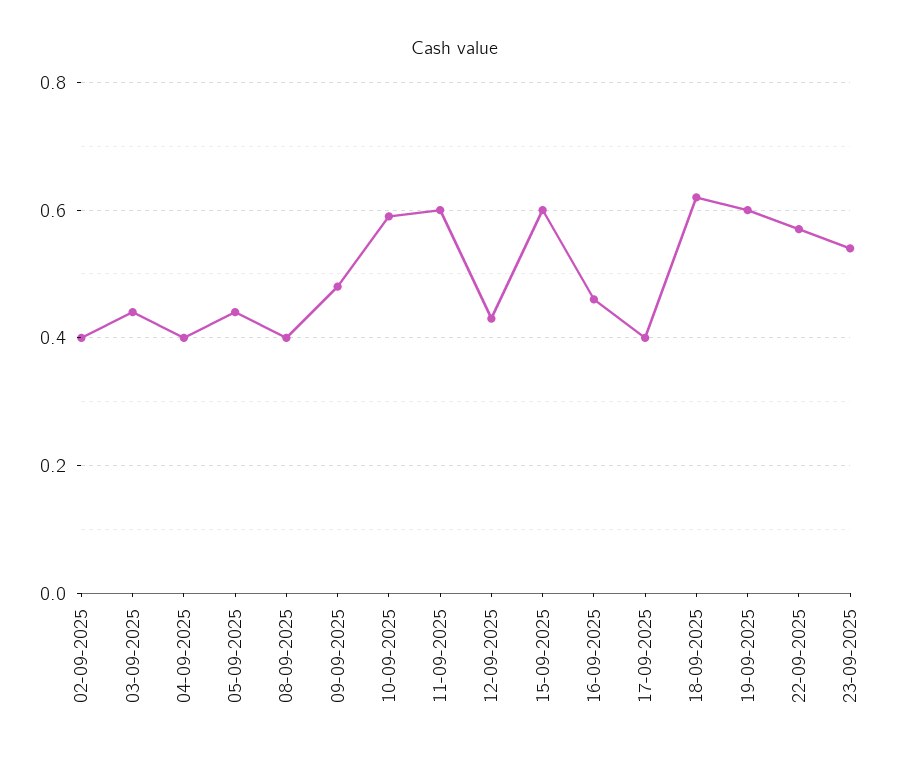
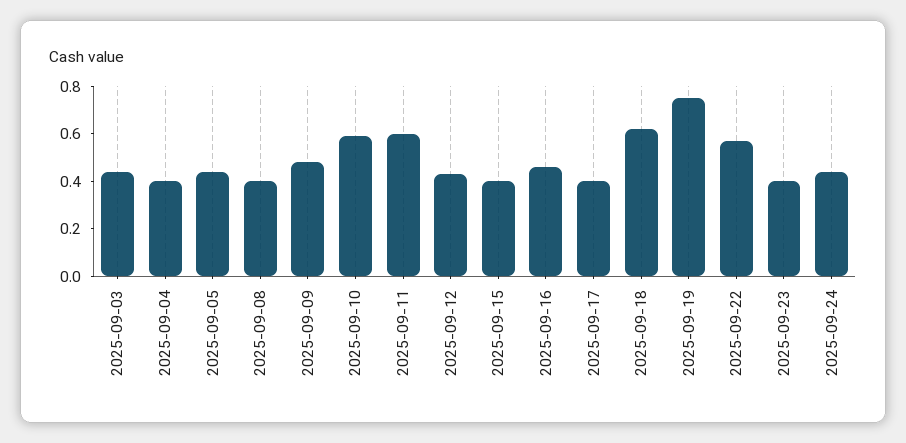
02-09-2025: 0.4 -> none
15-09-2025: 0.6 -> 0.4
19-09-2025: 0.6 -> 0.75
23-09-2025: 0.55 -> 0.4
2025-09-24: none -> 0.45

